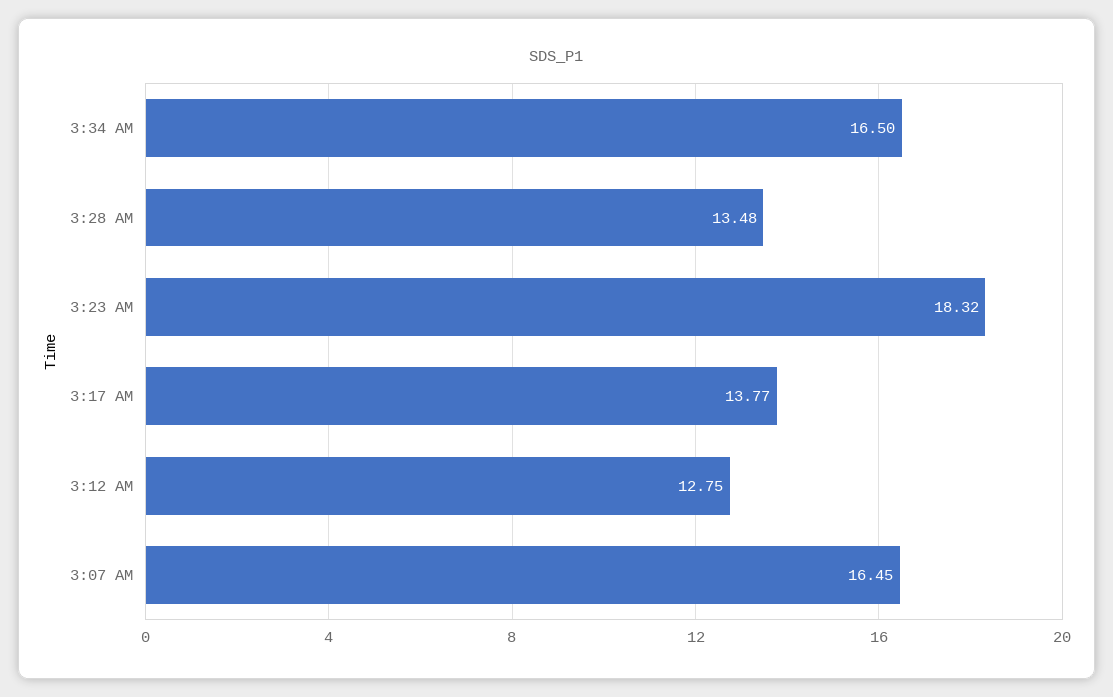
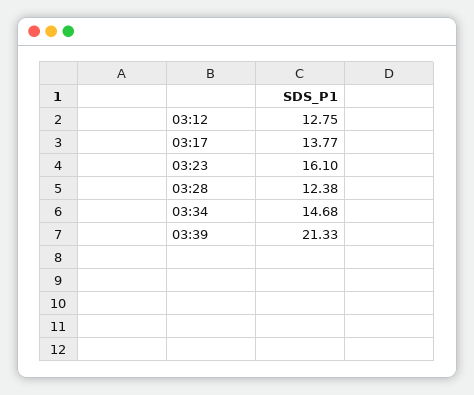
3:34 AM: 16.5 -> 14.68
3:28 AM: 13.48 -> 12.38
3:23 AM: 18.32 -> 16.1
3:07 AM: 16.45 -> none
03:39: none -> 21.33

